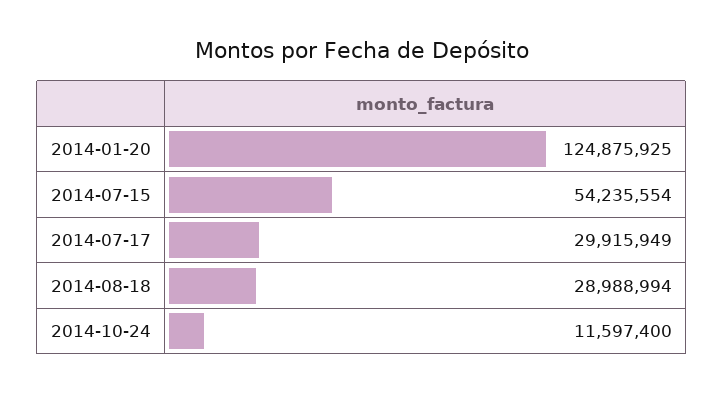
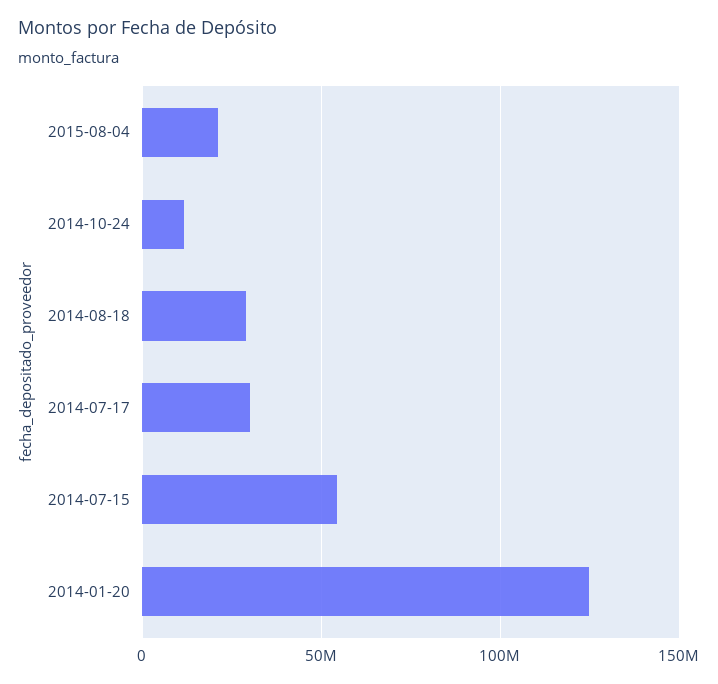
2015-08-04: none -> 20000000

